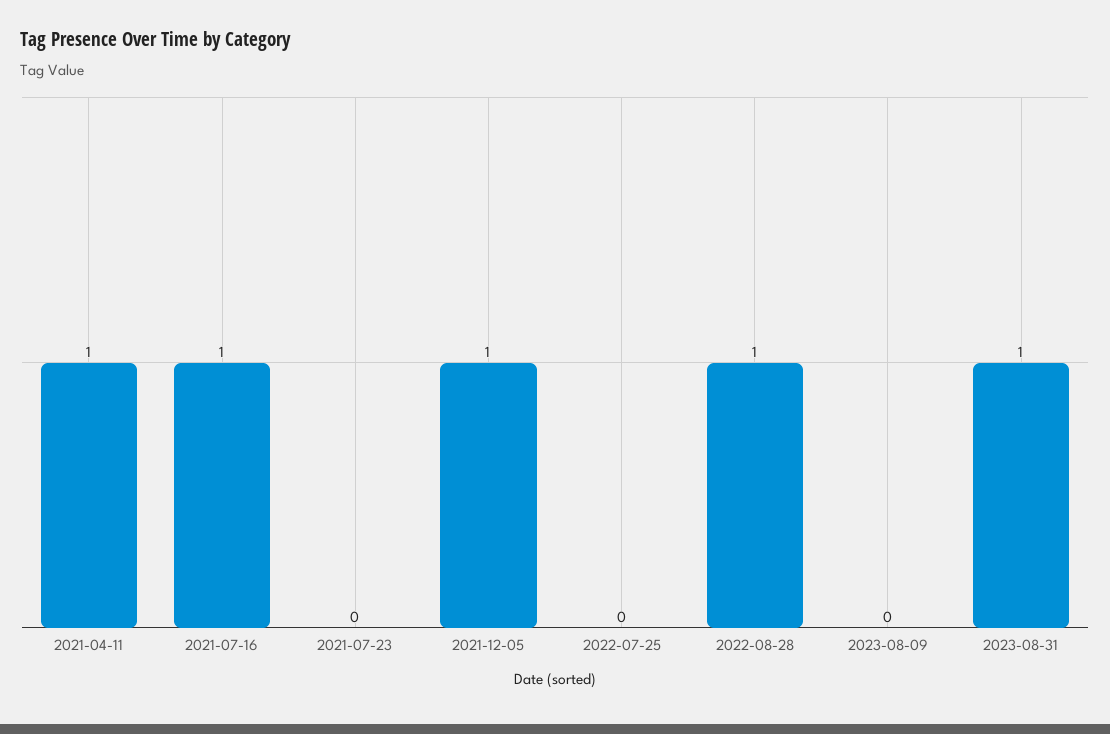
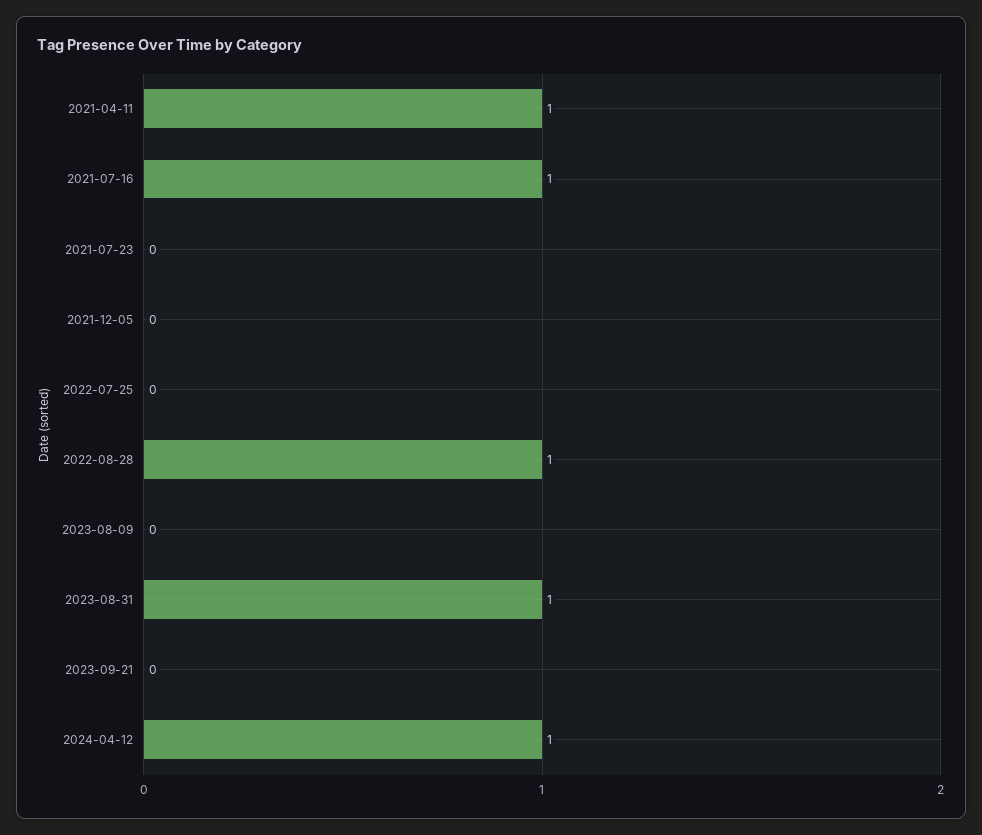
2021-12-05: 1 -> 0
2023-09-21: none -> 0
2024-04-12: none -> 1

